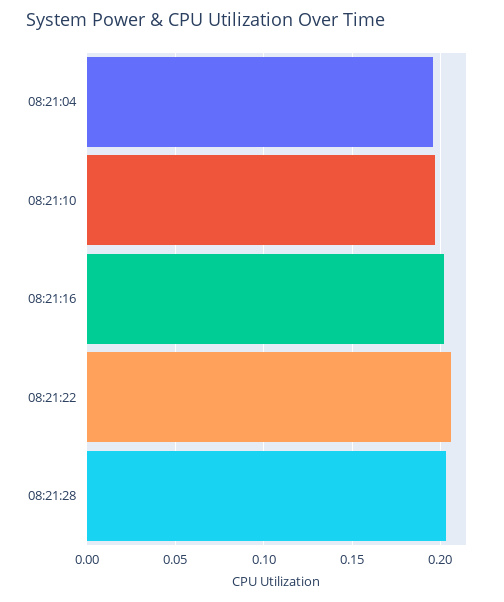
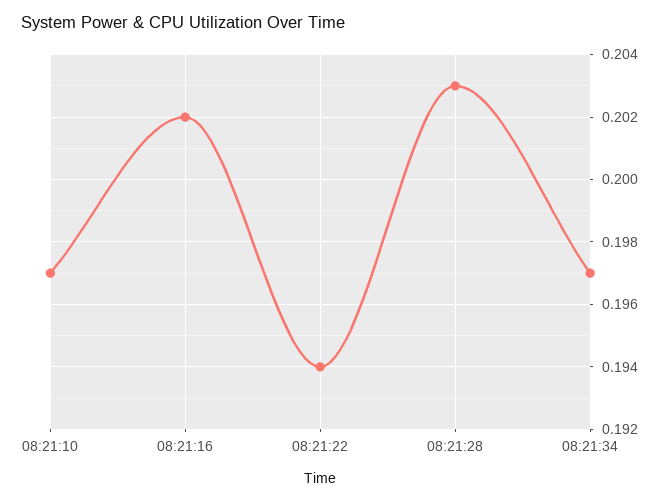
08:21:04: 0.195 -> none
08:21:22: 0.205 -> 0.194
08:21:34: none -> 0.197

